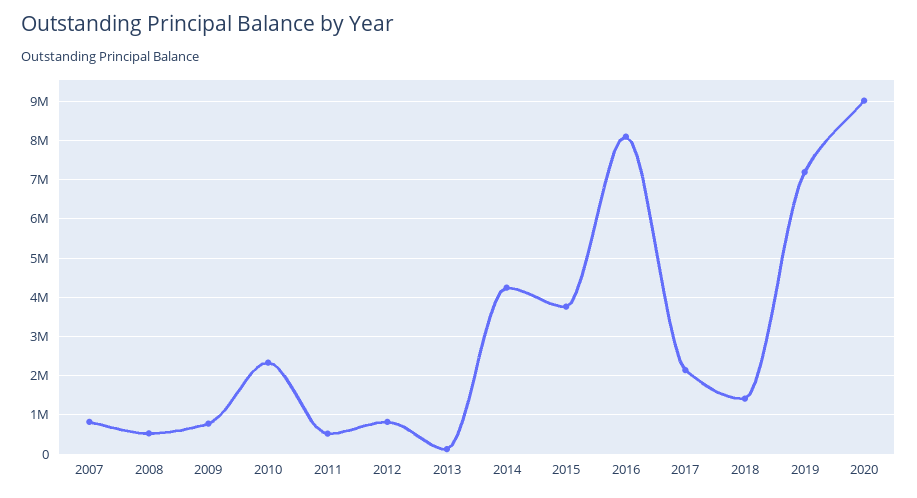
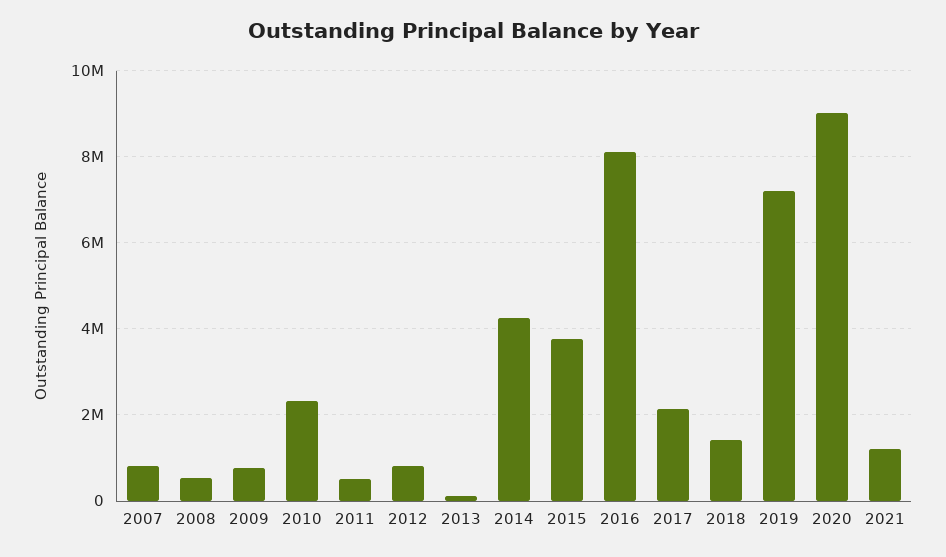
2021: none -> 1200000

